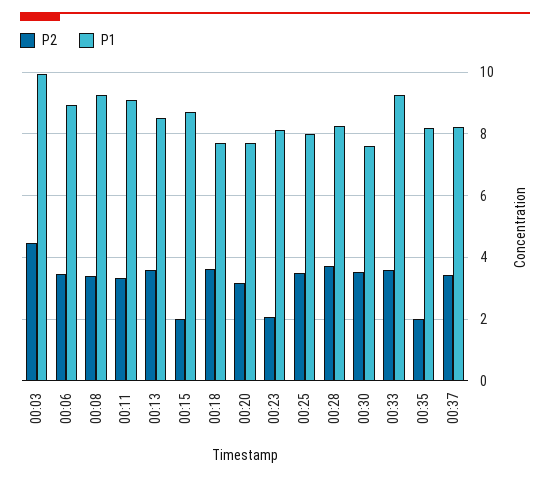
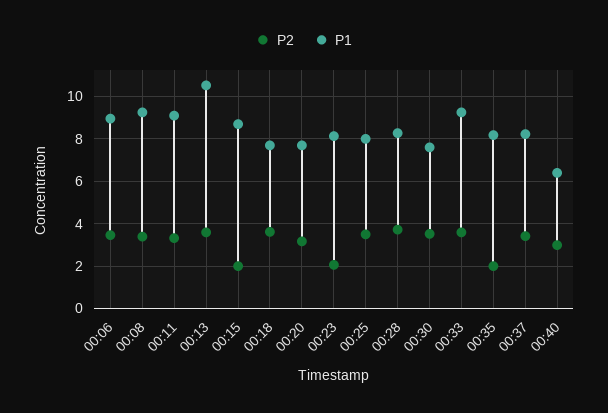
P2, 00:03: 4.4 -> none
P1, 00:03: 10 -> none
P1, 00:13: 8.6 -> 10.5
P2, 00:40: none -> 3
P1, 00:40: none -> 6.5

